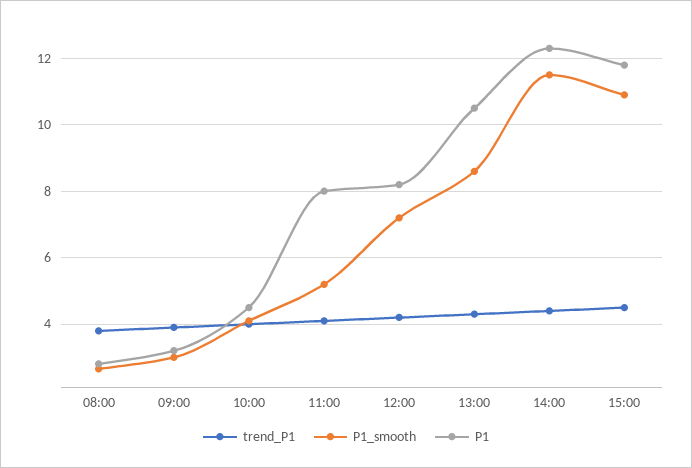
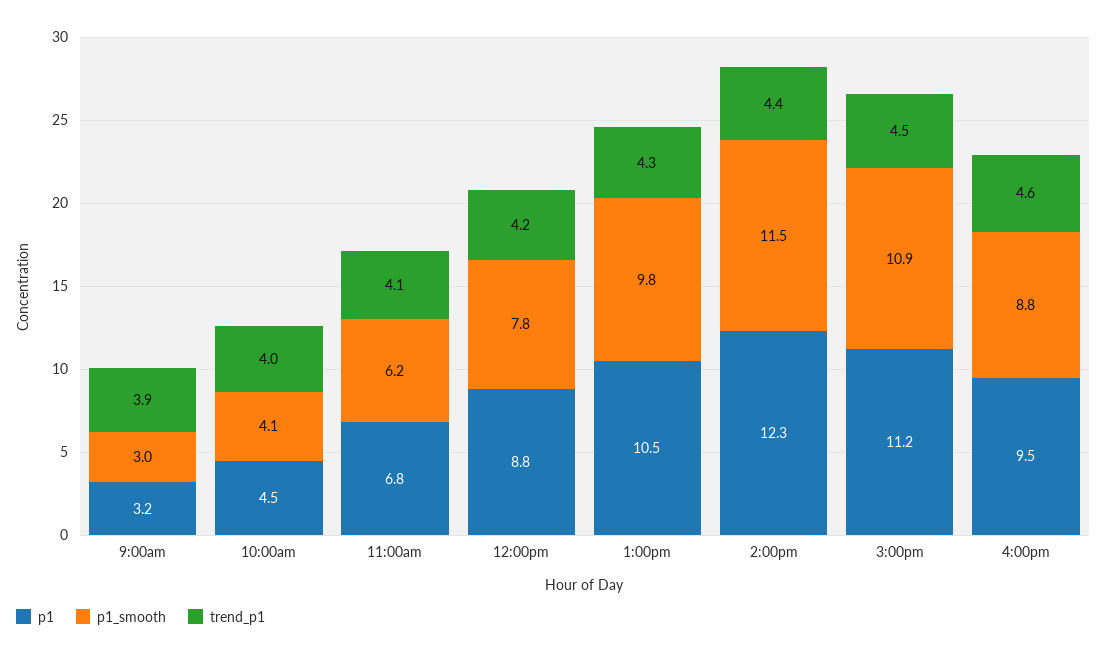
trend_P1, 08:00: 3.8 -> none
P1_smooth, 08:00: 2.6 -> none
P1, 08:00: 2.8 -> none
P1_smooth, 11:00: 5.2 -> 6.2
P1, 11:00: 8 -> 6.8
P1_smooth, 12:00: 7.2 -> 7.8
P1, 12:00: 8.2 -> 8.8
P1_smooth, 13:00: 8.6 -> 9.8
P1, 15:00: 11.8 -> 11.2
P1, 4:00pm: none -> 9.5
P1_smooth, 4:00pm: none -> 8.8
trend_P1, 4:00pm: none -> 4.6

